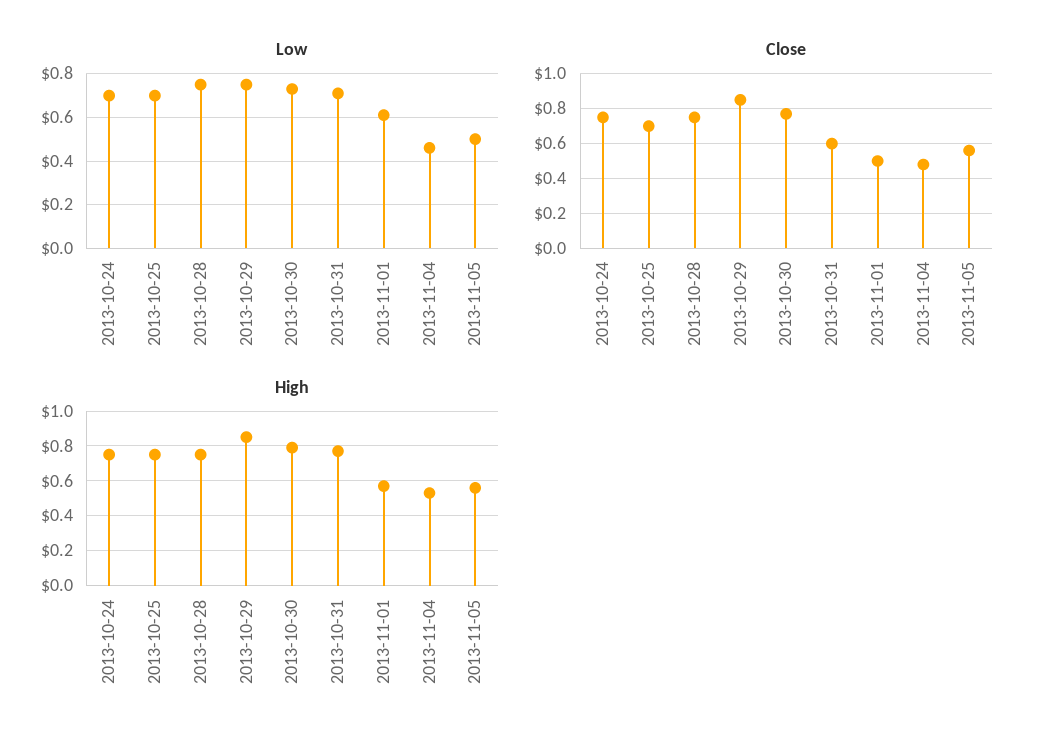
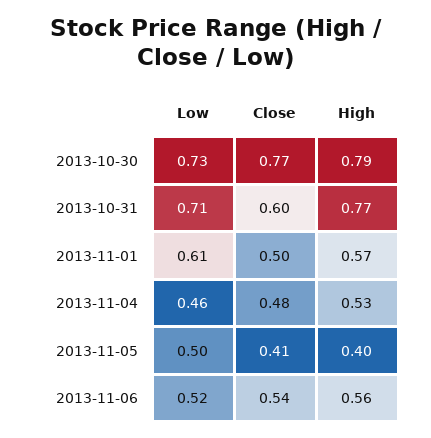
Low, 2013-10-24: 0.7 -> none
Low, 2013-10-25: 0.7 -> none
Low, 2013-10-28: 0.75 -> none
Low, 2013-10-29: 0.75 -> none
Close, 2013-10-24: 0.75 -> none
Close, 2013-10-25: 0.7 -> none
Close, 2013-10-28: 0.75 -> none
Close, 2013-10-29: 0.85 -> none
Close, 2013-11-05: 0.55 -> 0.41
High, 2013-10-24: 0.75 -> none
High, 2013-10-25: 0.75 -> none
High, 2013-10-28: 0.75 -> none
High, 2013-10-29: 0.85 -> none
High, 2013-11-05: 0.55 -> 0.4
Low, 2013-11-06: none -> 0.52
Close, 2013-11-06: none -> 0.54
High, 2013-11-06: none -> 0.56

